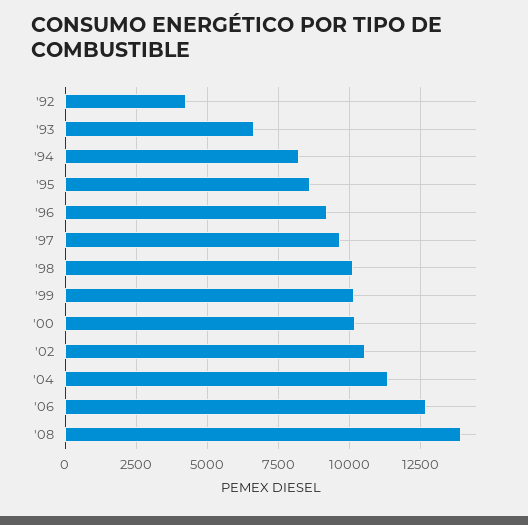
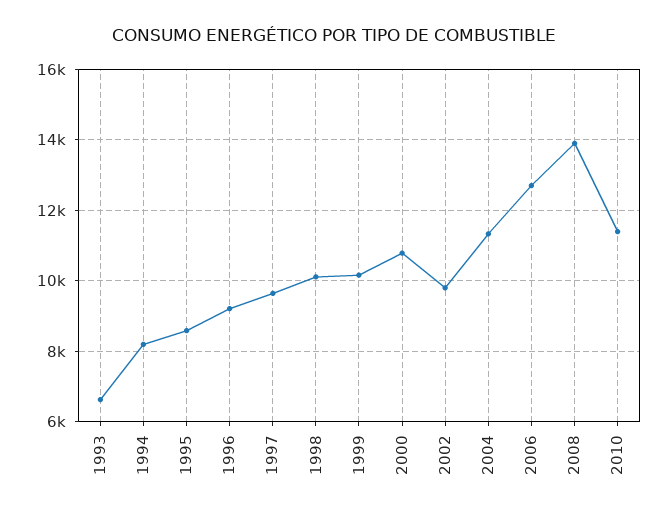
'92: 4250 -> none
'00: 10250 -> 10800
'02: 10500 -> 9800
2010: none -> 11400

